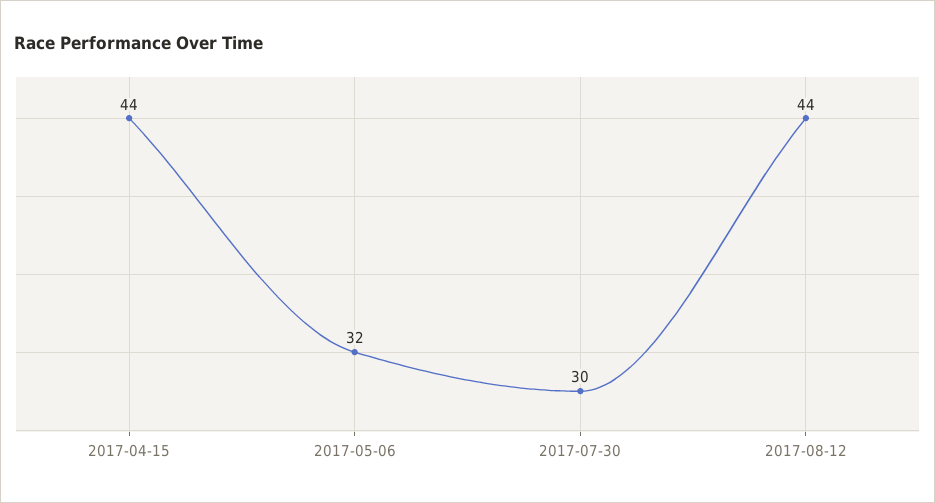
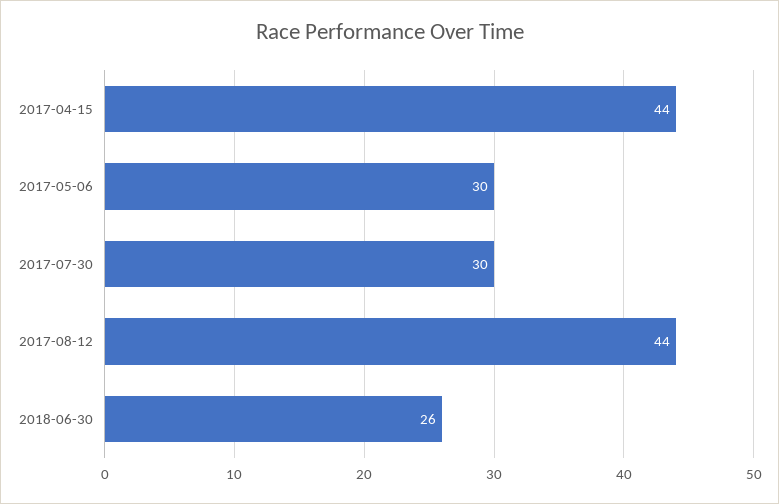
2017-05-06: 32 -> 30
2018-06-30: none -> 26

